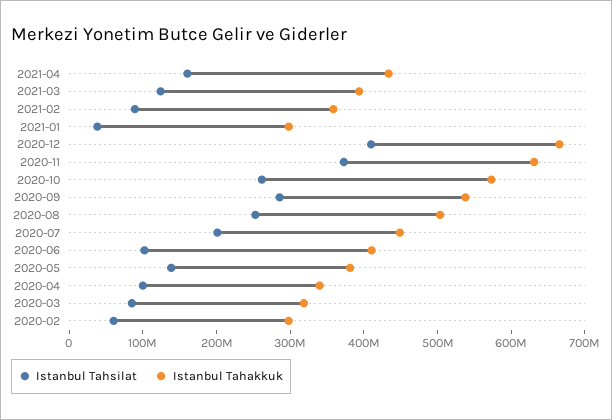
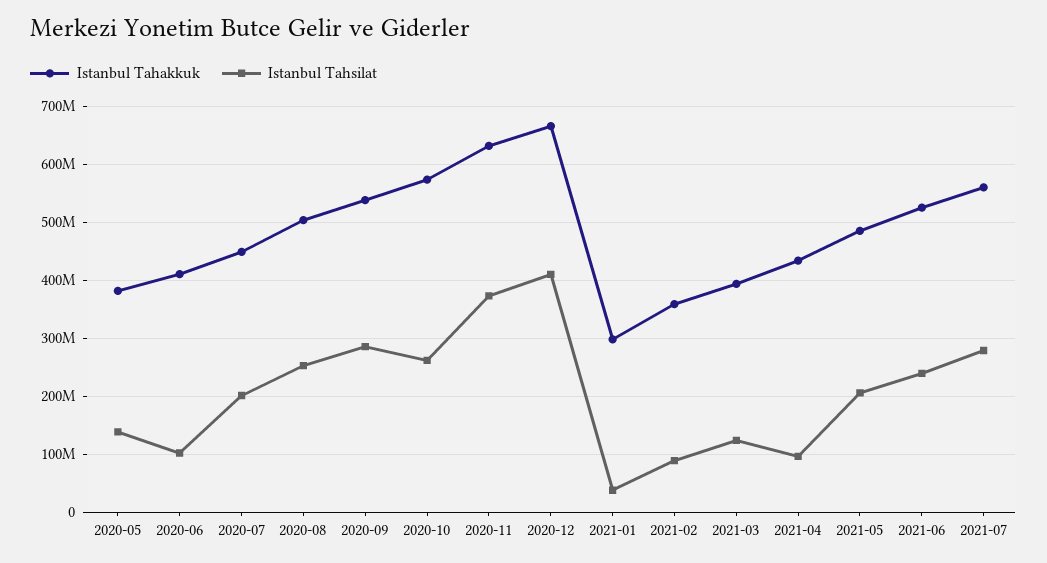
Istanbul Tahsilat, 2021-04: 160000000 -> 100000000
Istanbul Tahsilat, 2020-04: 100000000 -> none
Istanbul Tahakkuk, 2020-04: 340000000 -> none
Istanbul Tahsilat, 2020-03: 80000000 -> none
Istanbul Tahakkuk, 2020-03: 320000000 -> none
Istanbul Tahsilat, 2020-02: 60000000 -> none
Istanbul Tahakkuk, 2020-02: 300000000 -> none
Istanbul Tahakkuk, 2021-05: none -> 480000000
Istanbul Tahsilat, 2021-05: none -> 200000000
Istanbul Tahakkuk, 2021-06: none -> 520000000
Istanbul Tahsilat, 2021-06: none -> 240000000
Istanbul Tahakkuk, 2021-07: none -> 560000000
Istanbul Tahsilat, 2021-07: none -> 280000000

